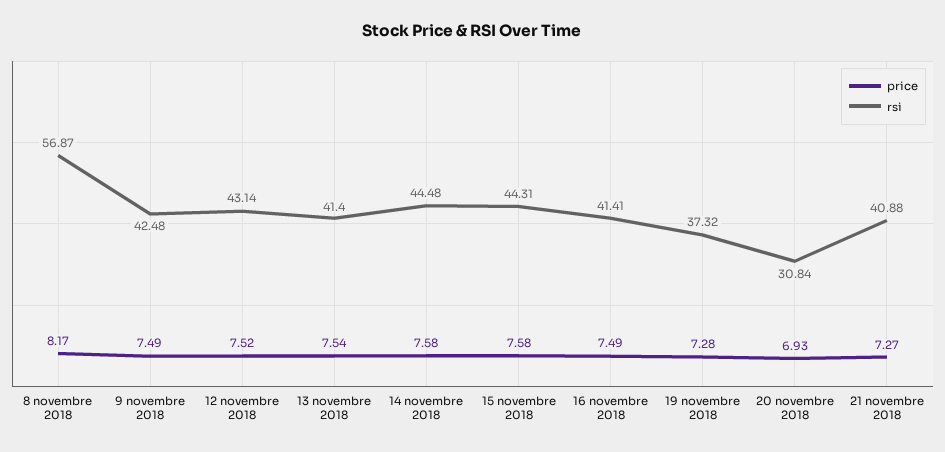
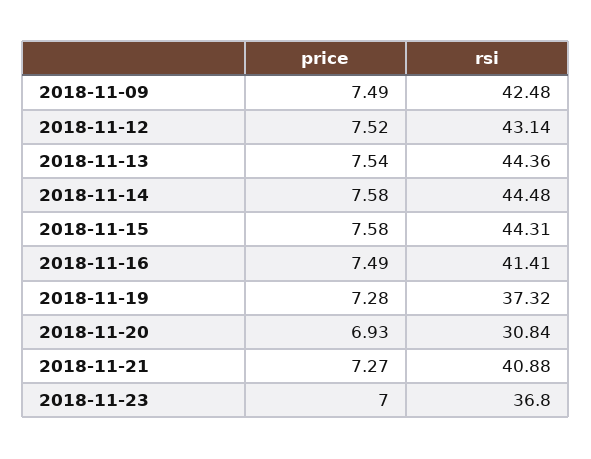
price, 8 novembre 2018: 8.17 -> none
rsi, 8 novembre 2018: 56.87 -> none
rsi, 13 novembre 2018: 41.4 -> 44.36
price, 2018-11-23: none -> 7
rsi, 2018-11-23: none -> 36.8

